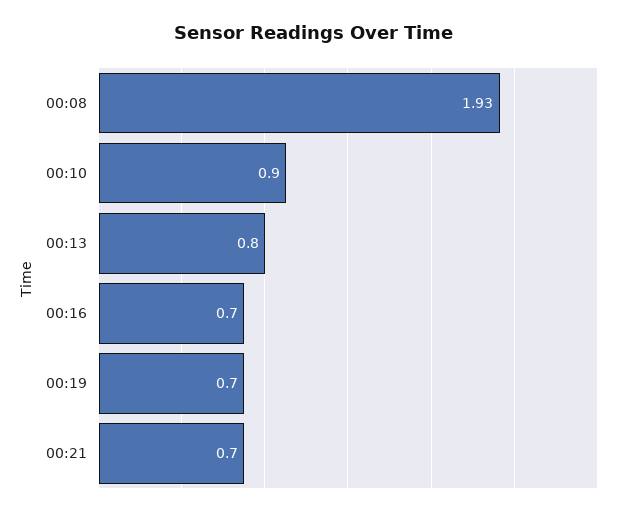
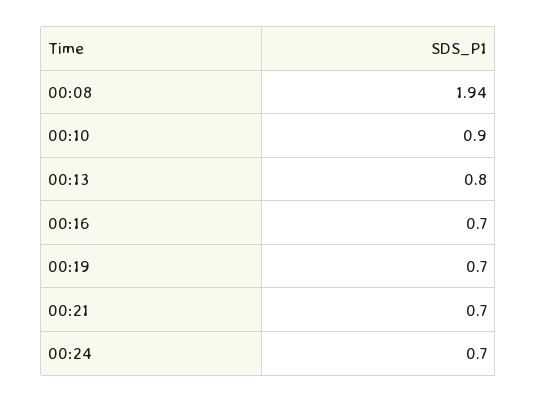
00:08: 1.93 -> 1.94
00:24: none -> 0.7

